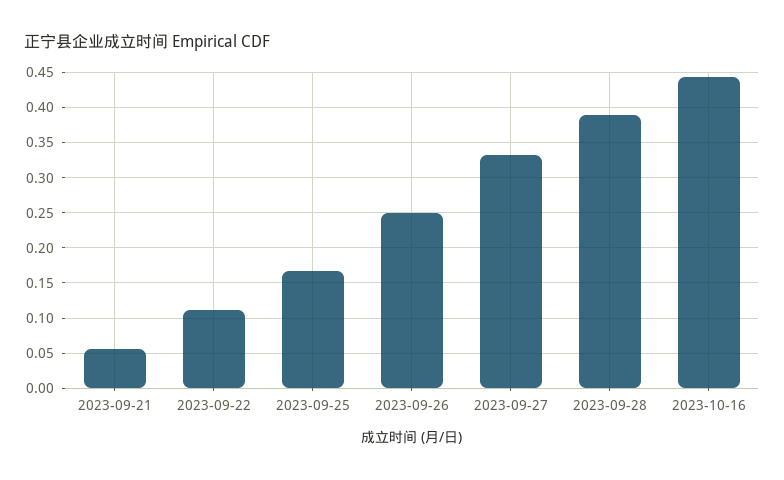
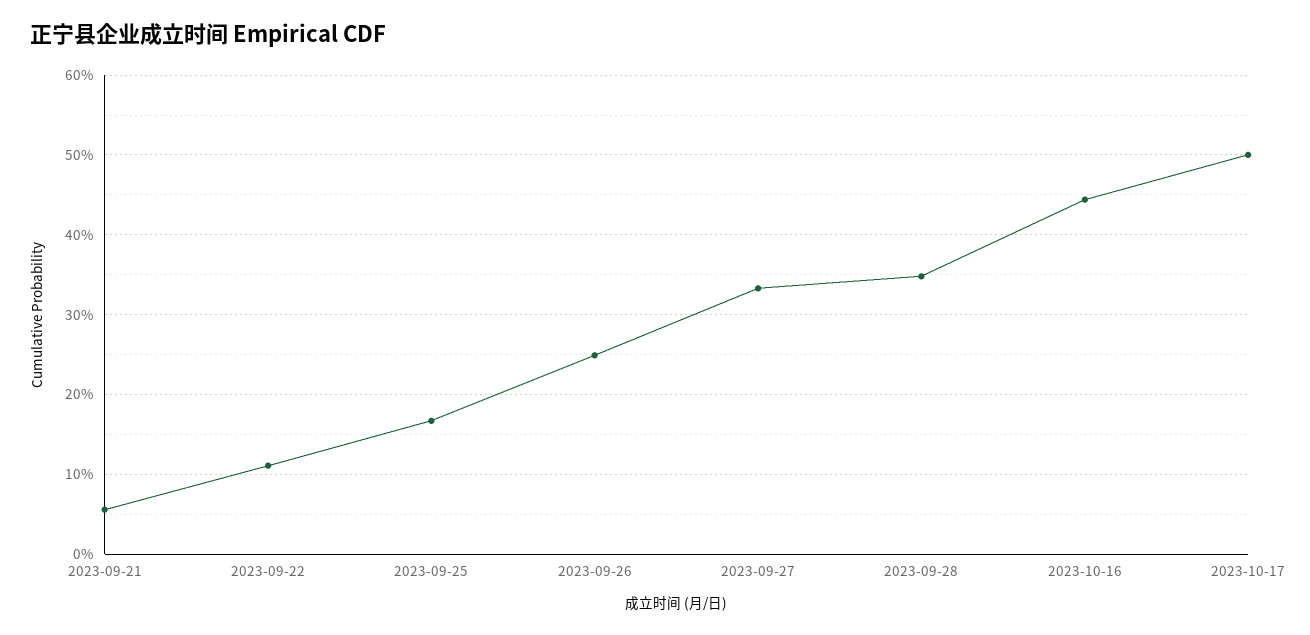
2023-09-28: 0.39 -> 0.35
2023-10-17: none -> 0.5

